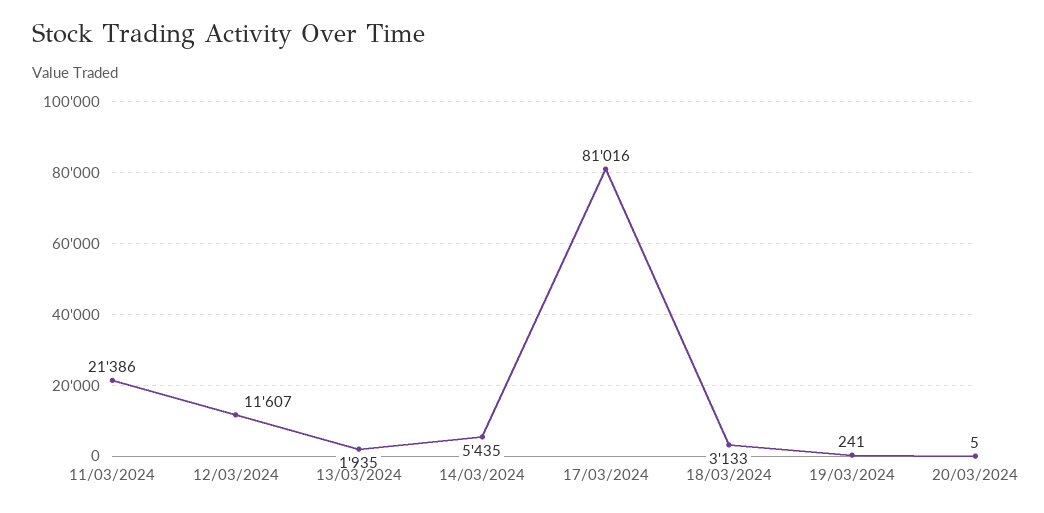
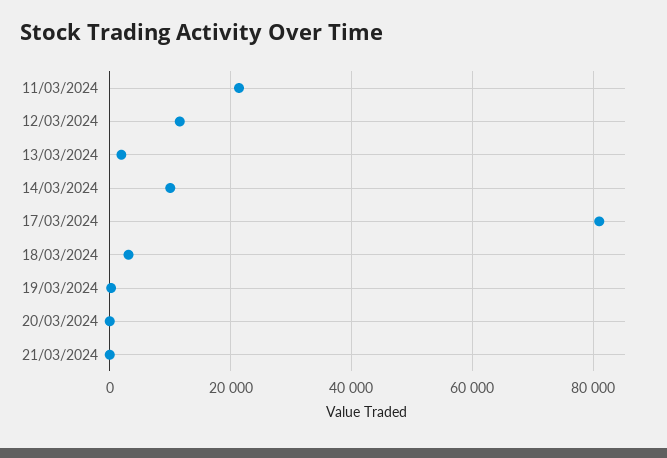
14/03/2024: 5435 -> 10000
21/03/2024: none -> 0

